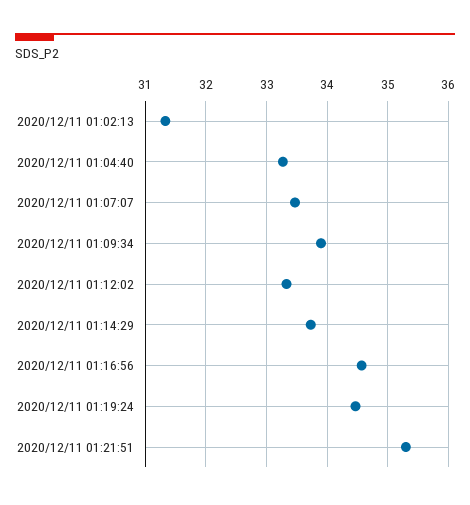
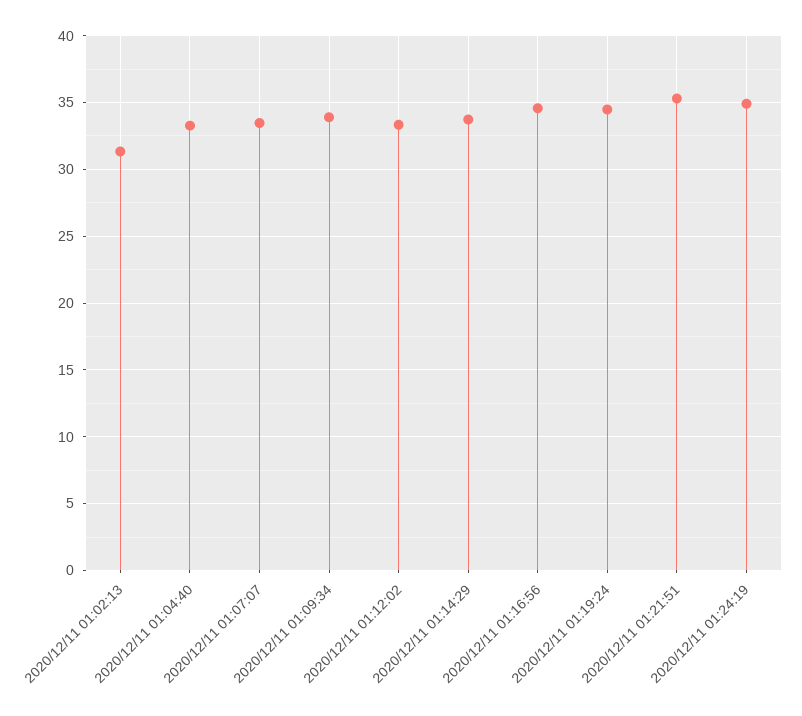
2020/12/11 01:24:19: none -> 35

